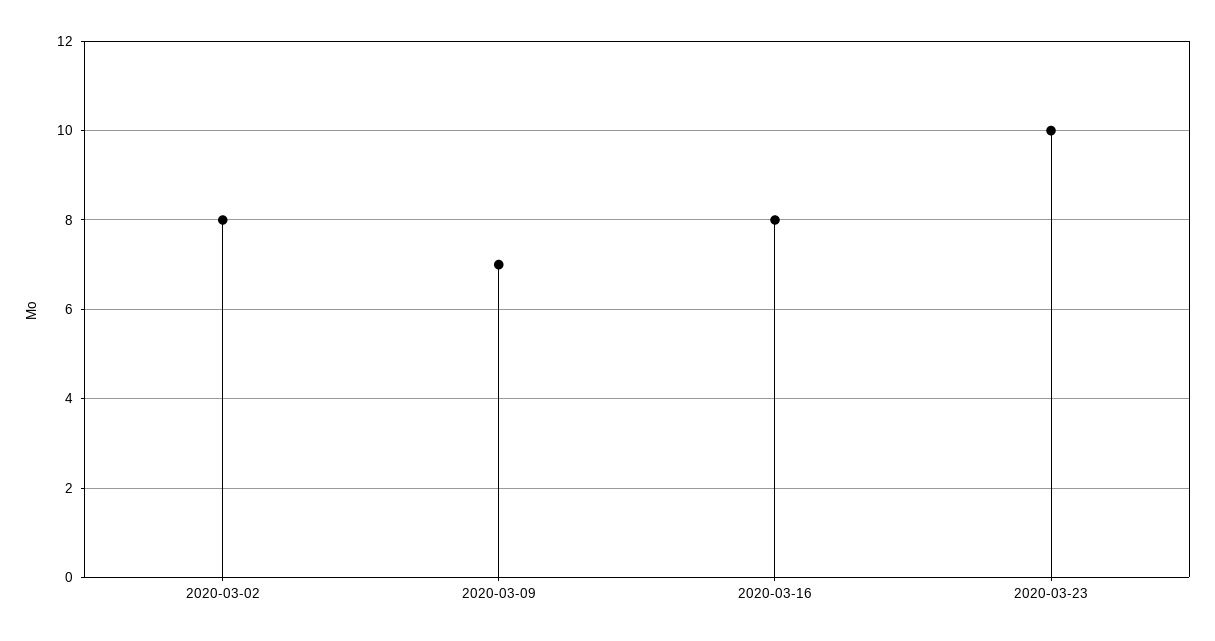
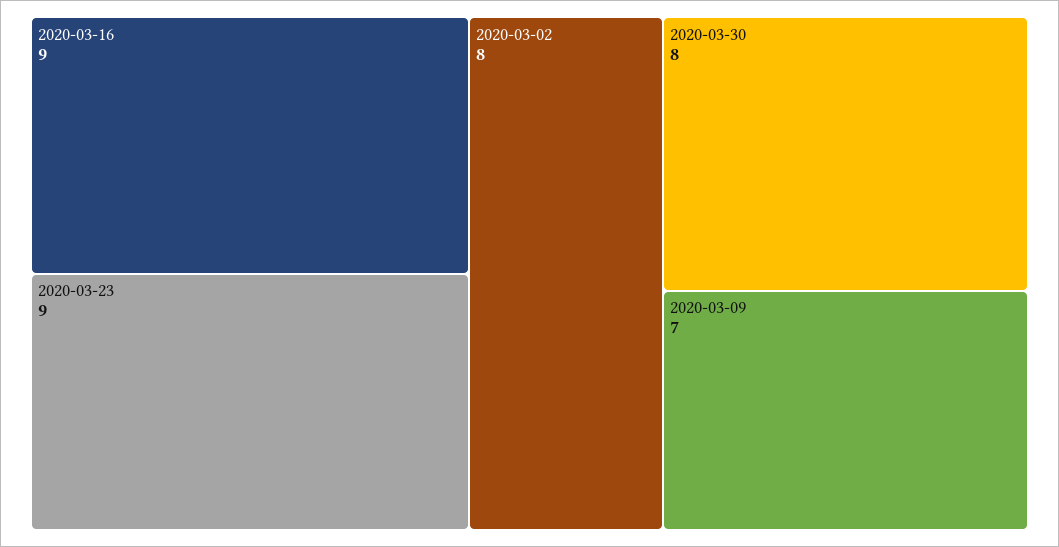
2020-03-16: 8 -> 9
2020-03-23: 10 -> 9
2020-03-30: none -> 8

